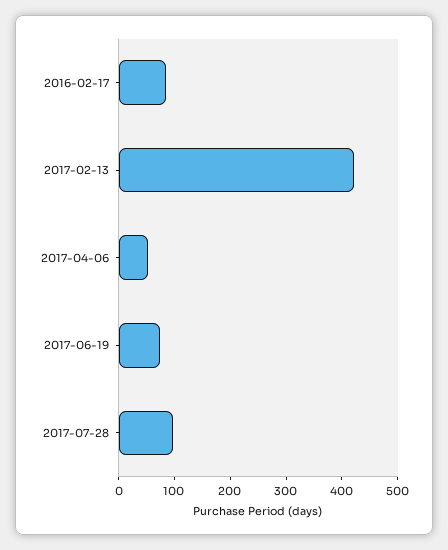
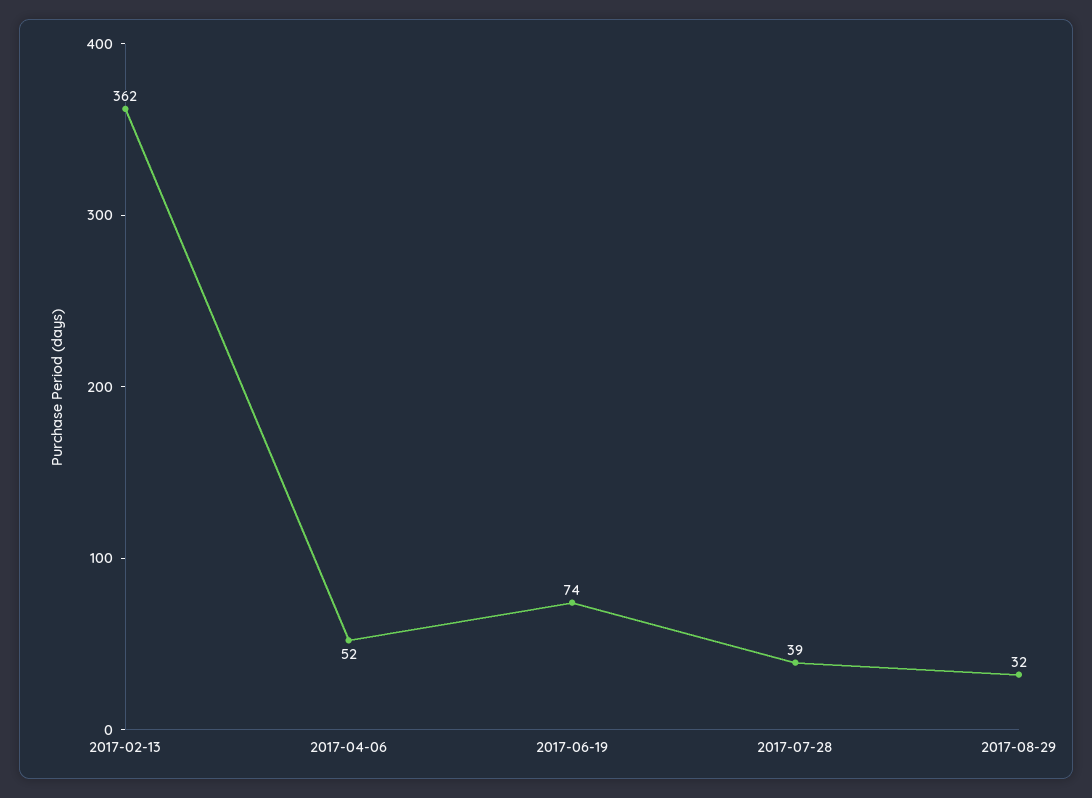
2016-02-17: 80 -> none
2017-02-13: 420 -> 362
2017-07-28: 100 -> 39
2017-08-29: none -> 32

